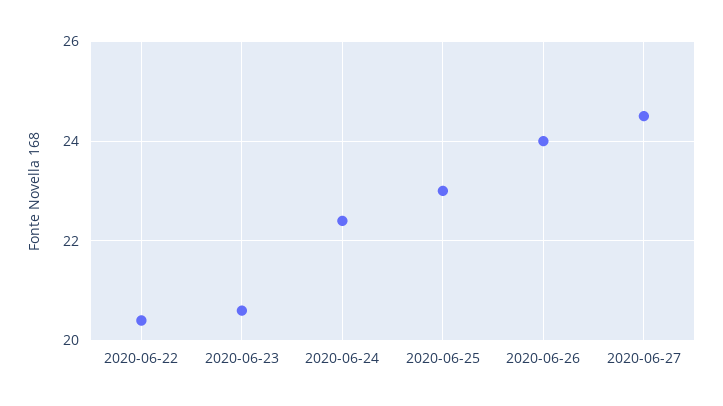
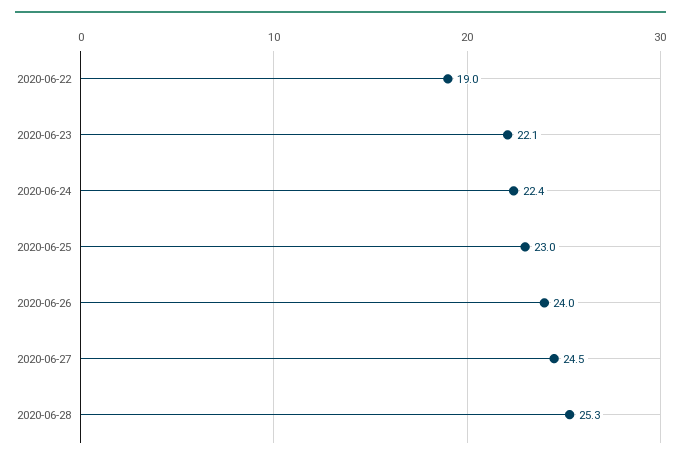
2020-06-22: 20.5 -> 19
2020-06-23: 20.5 -> 22.1
2020-06-28: none -> 25.3

